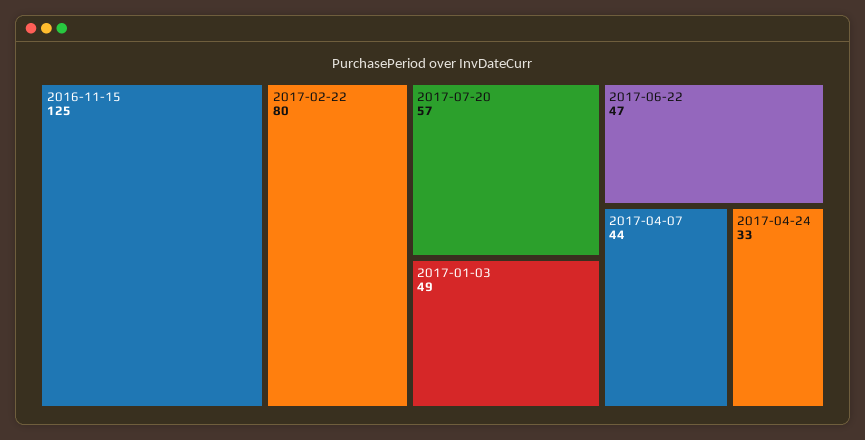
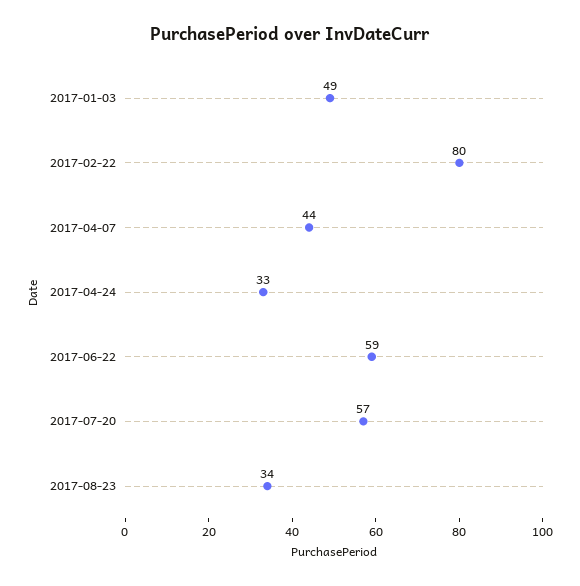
2016-11-15: 125 -> none
2017-06-22: 47 -> 59
2017-08-23: none -> 34

